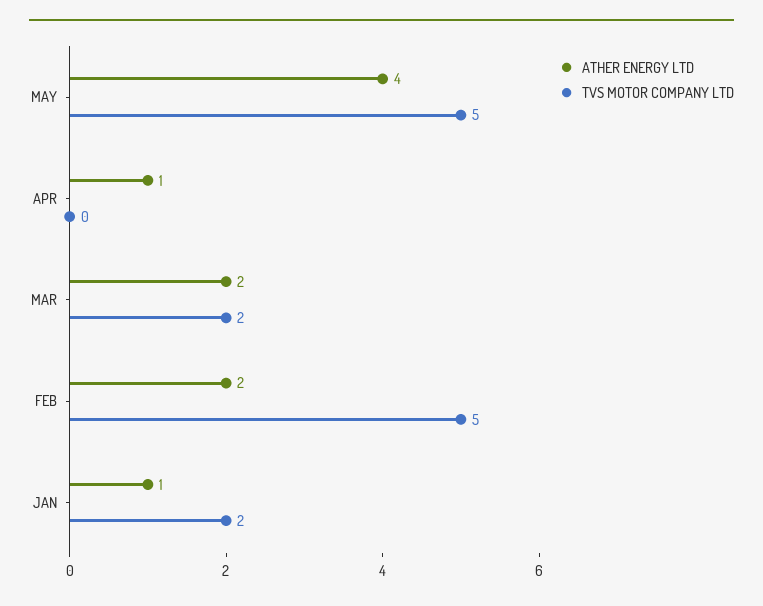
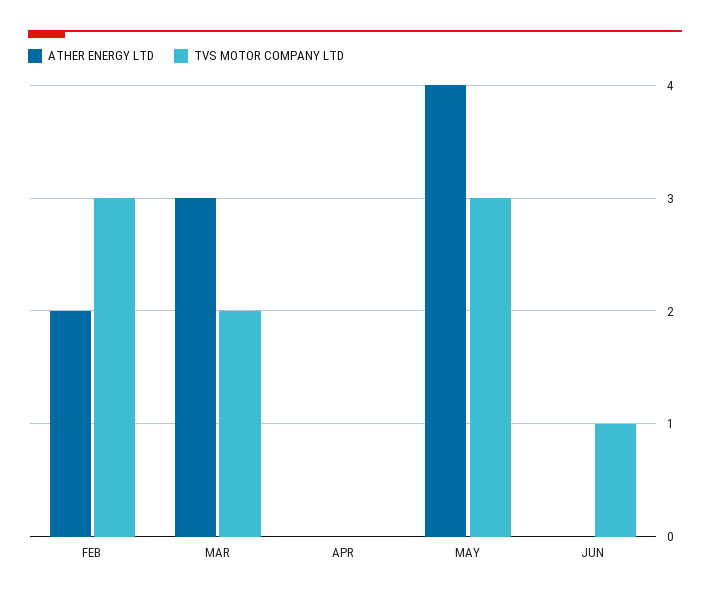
TVS MOTOR COMPANY LTD, MAY: 5 -> 3
ATHER ENERGY LTD, APR: 1 -> 0
ATHER ENERGY LTD, MAR: 2 -> 3
TVS MOTOR COMPANY LTD, FEB: 5 -> 3
ATHER ENERGY LTD, JAN: 1 -> none
TVS MOTOR COMPANY LTD, JAN: 2 -> none
ATHER ENERGY LTD, JUN: none -> 0
TVS MOTOR COMPANY LTD, JUN: none -> 1

